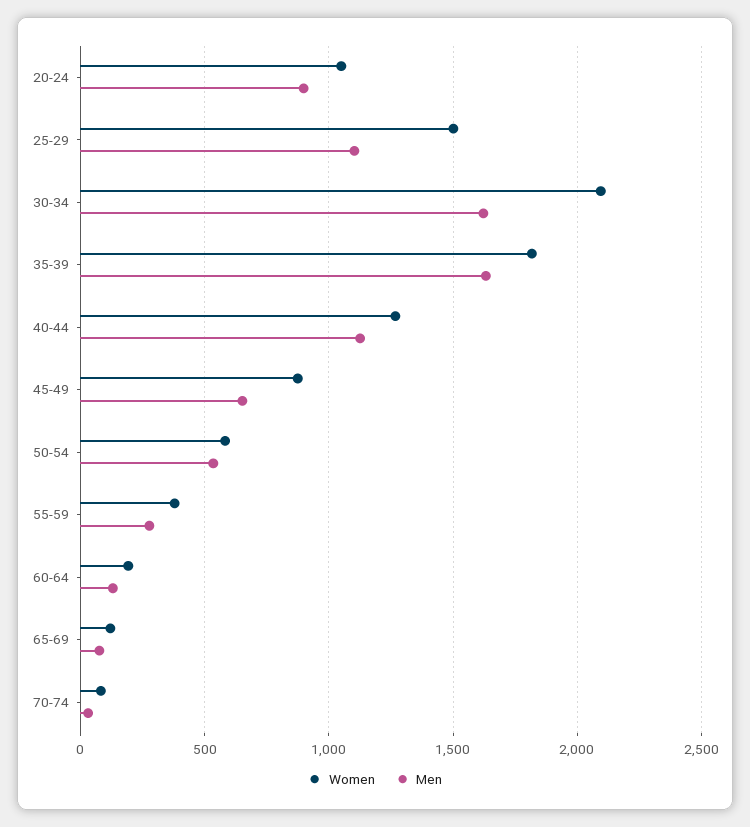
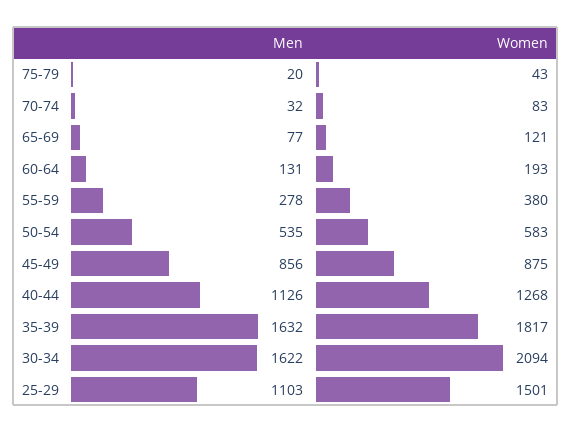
Women, 20-24: 1050 -> none
Men, 20-24: 900 -> none
Men, 45-49: 650 -> 856
Men, 75-79: none -> 20
Women, 75-79: none -> 43

